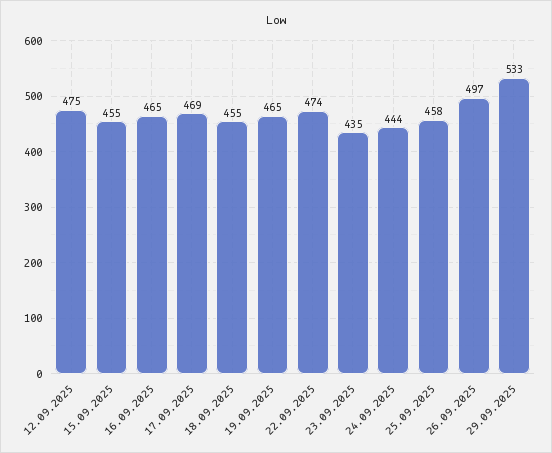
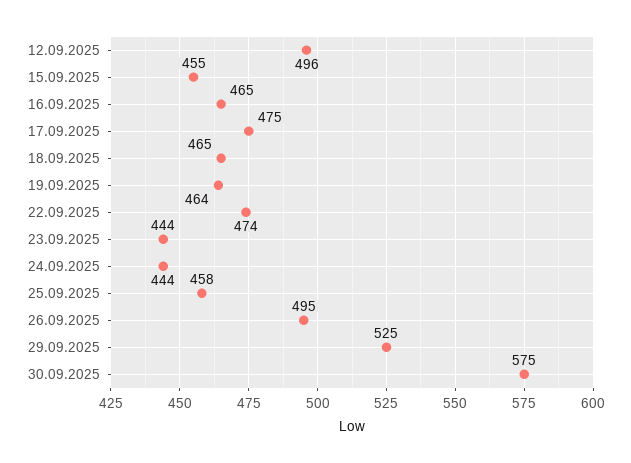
12.09.2025: 475 -> 496
17.09.2025: 469 -> 475
18.09.2025: 455 -> 465
19.09.2025: 465 -> 464
23.09.2025: 435 -> 444
26.09.2025: 497 -> 495
29.09.2025: 533 -> 525
30.09.2025: none -> 575

